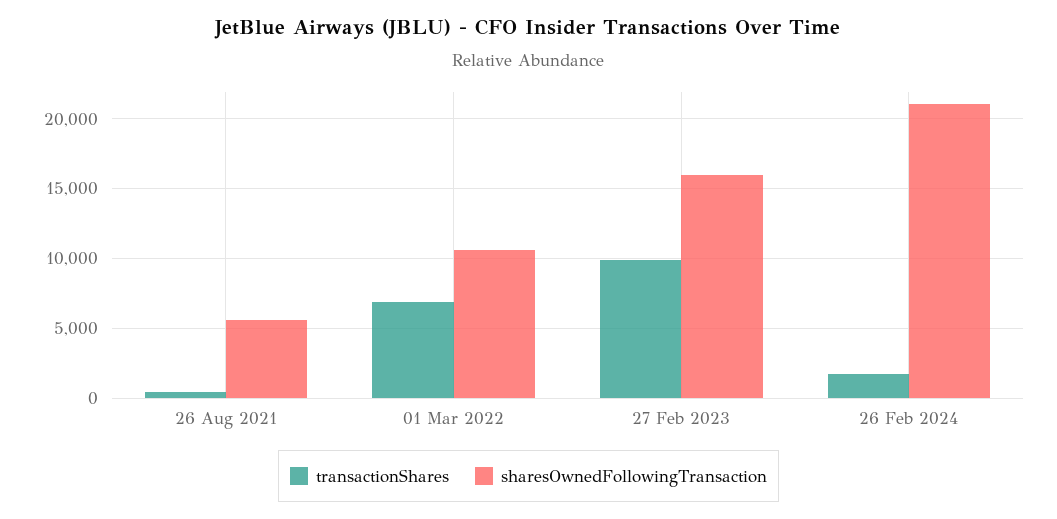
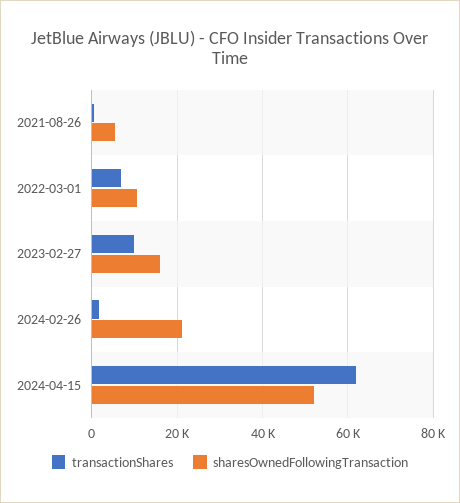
transactionShares, 2024-04-15: none -> 62000
sharesOwnedFollowingTransaction, 2024-04-15: none -> 52000

